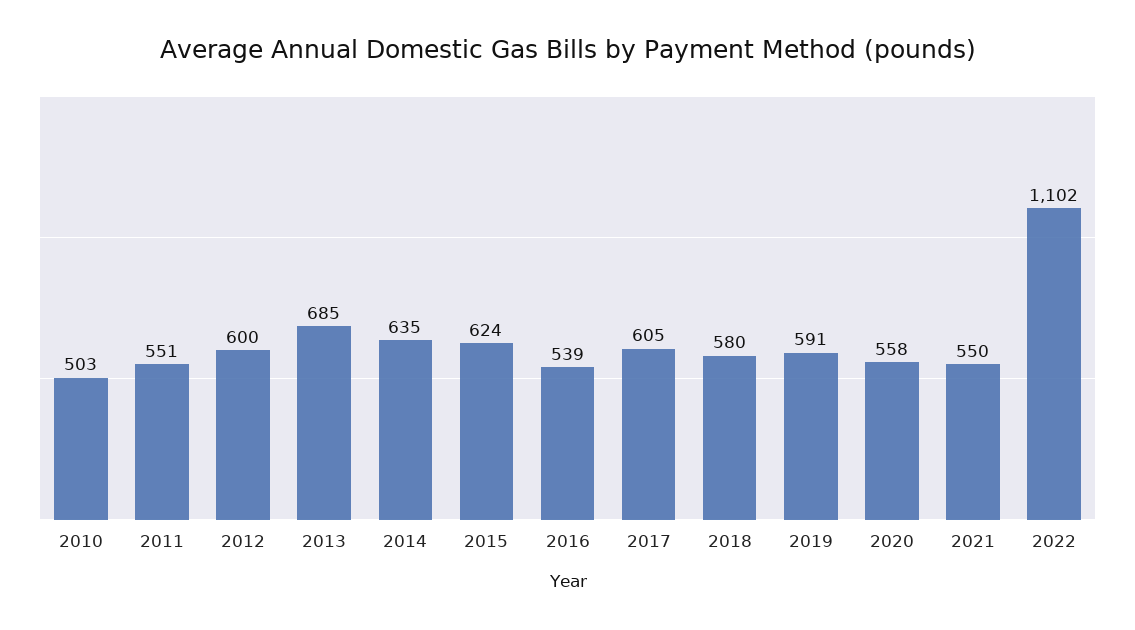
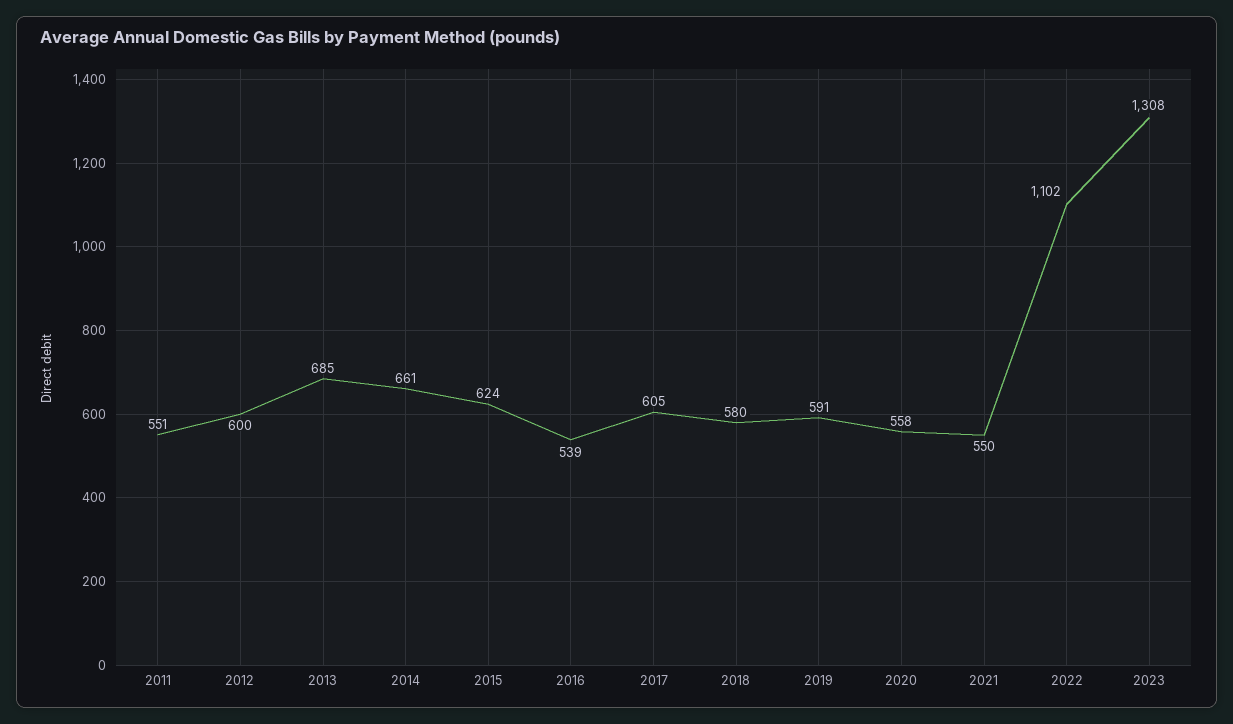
2010: 503 -> none
2014: 635 -> 661
2023: none -> 1308

